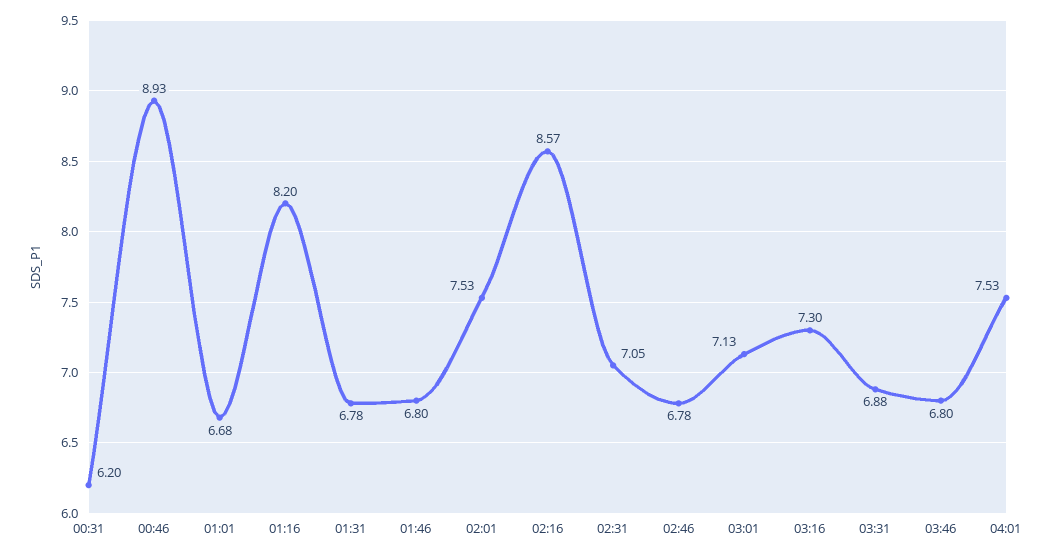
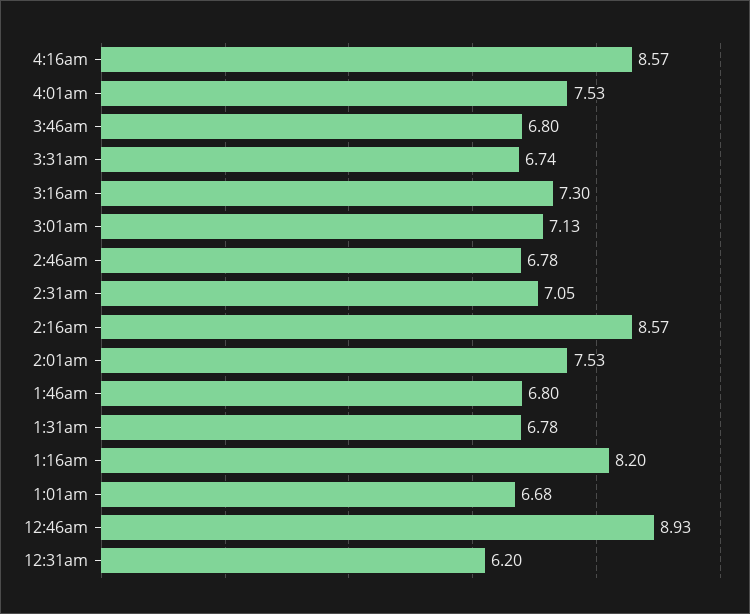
03:31: 6.88 -> 6.74
4:16am: none -> 8.57

